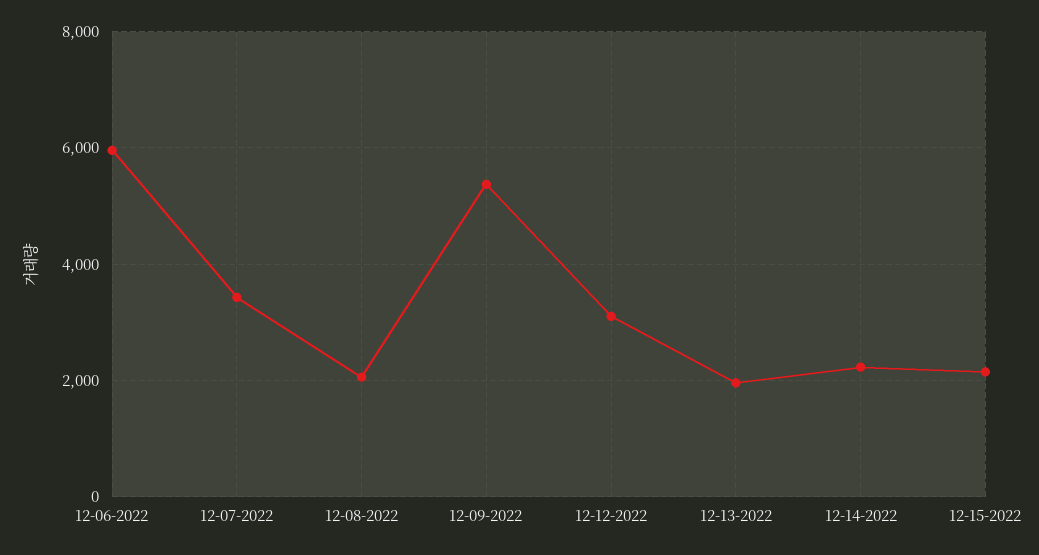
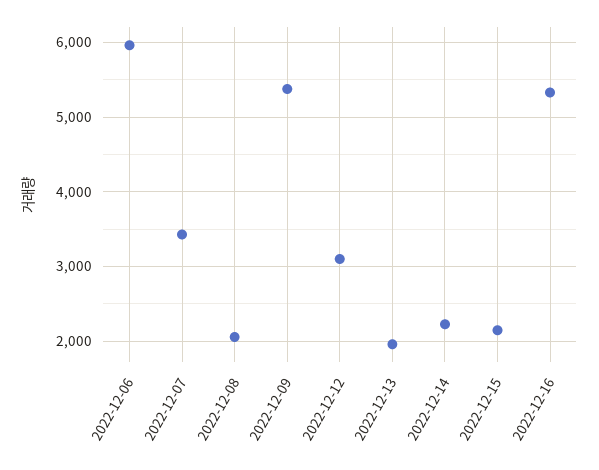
2022-12-16: none -> 5300

